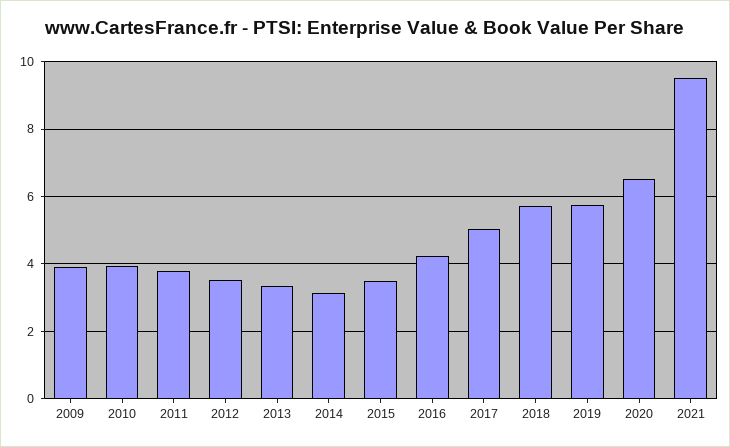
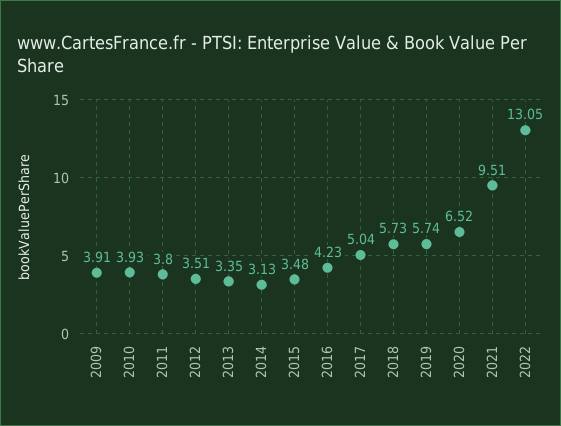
2022: none -> 13.05

